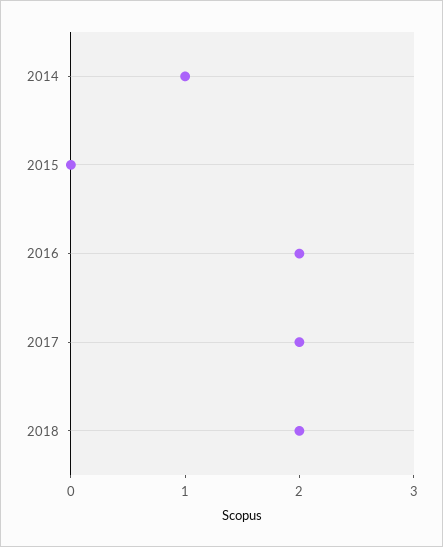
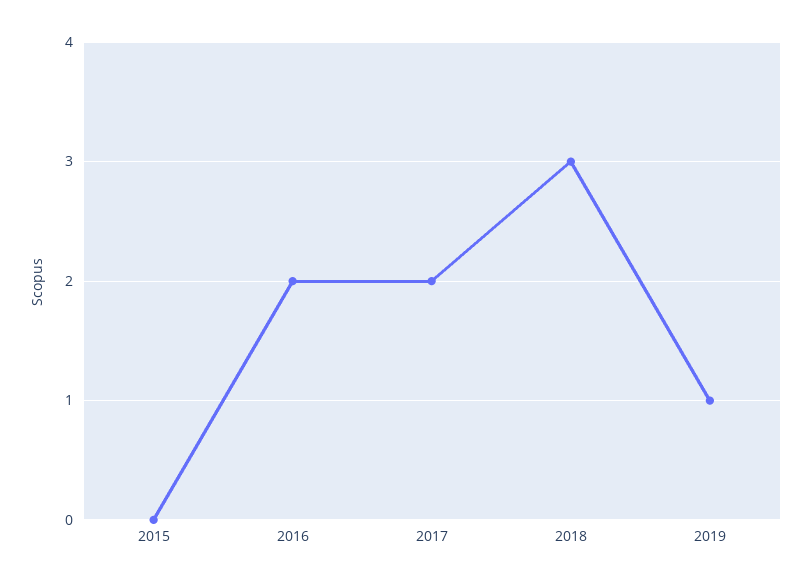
2014: 1 -> none
2018: 2 -> 3
2019: none -> 1

